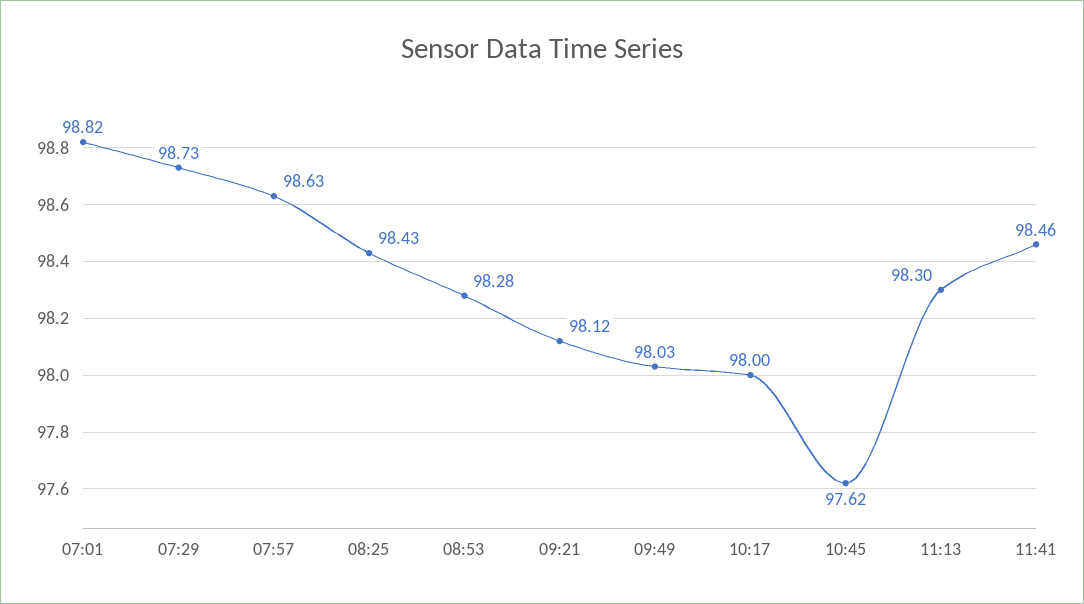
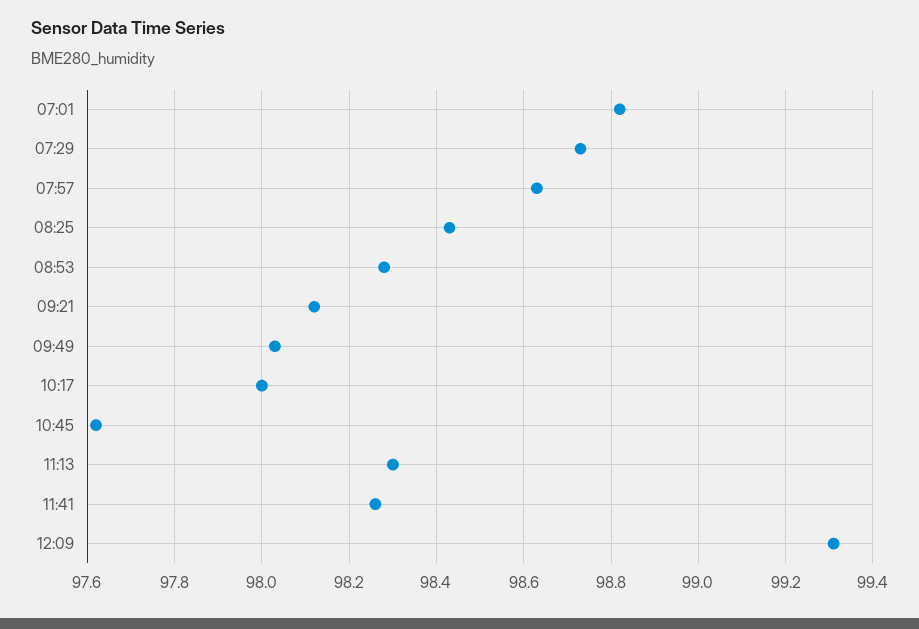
11:41: 98.46 -> 98.25
12:09: none -> 99.3

